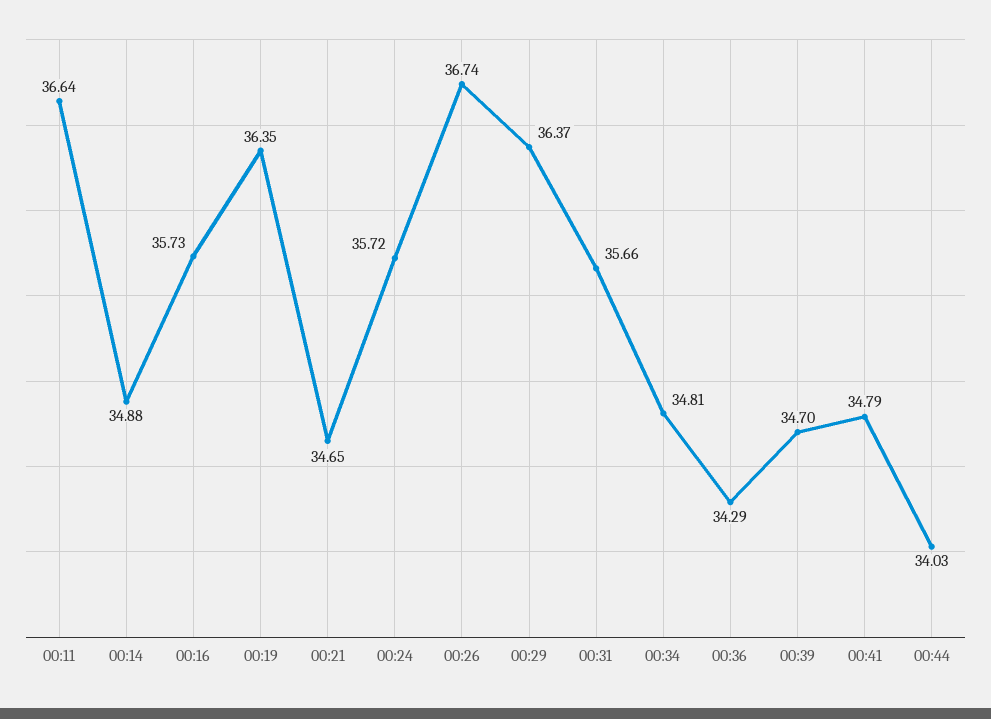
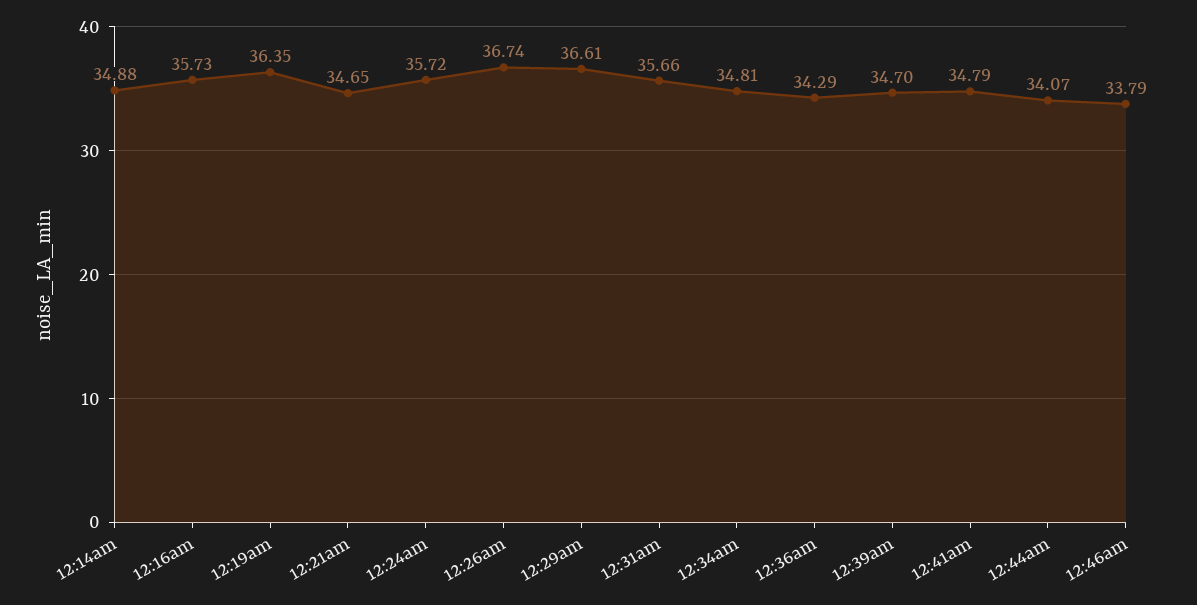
00:11: 36.64 -> none
00:29: 36.37 -> 36.61
00:44: 34.03 -> 34.07
12:46am: none -> 33.79

